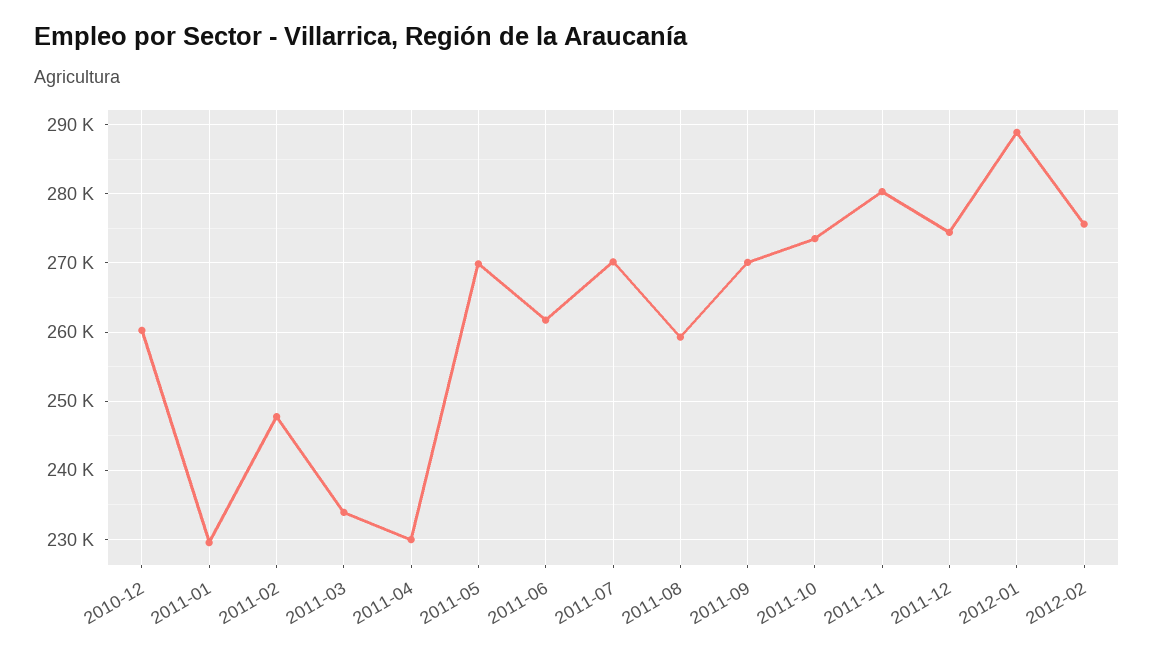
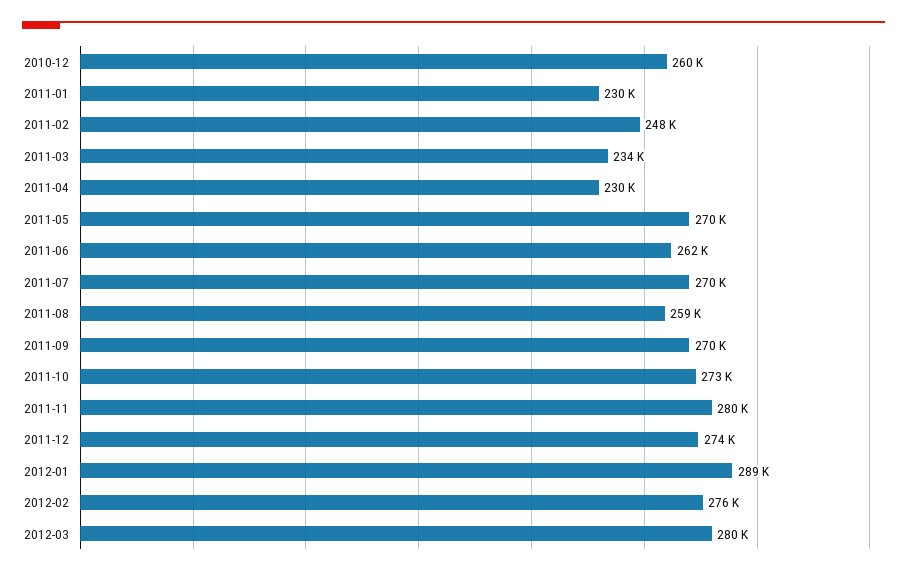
2012-03: none -> 280000

